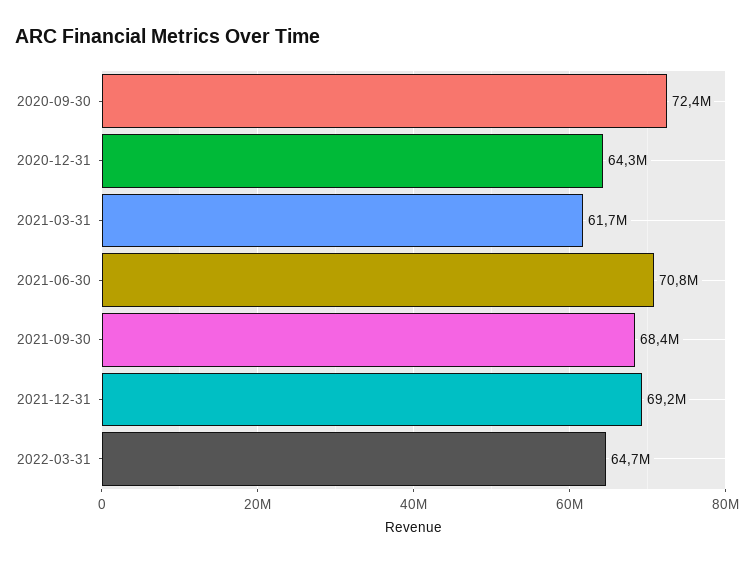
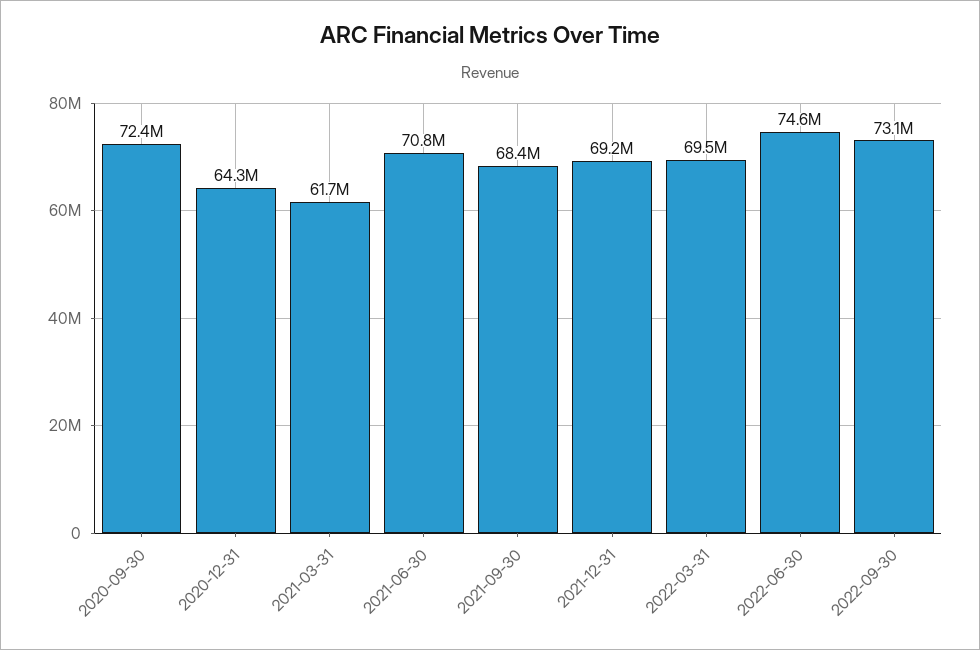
2022-03-31: 64700000 -> 69500000
2022-06-30: none -> 74600000
2022-09-30: none -> 73100000

